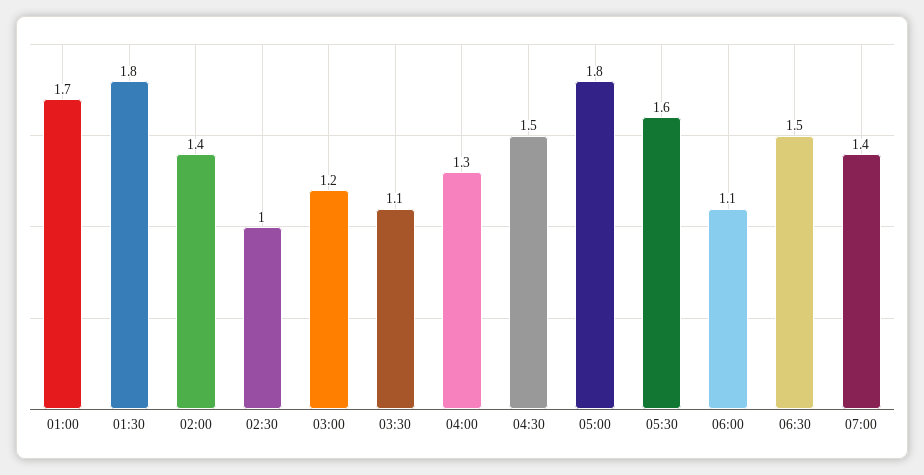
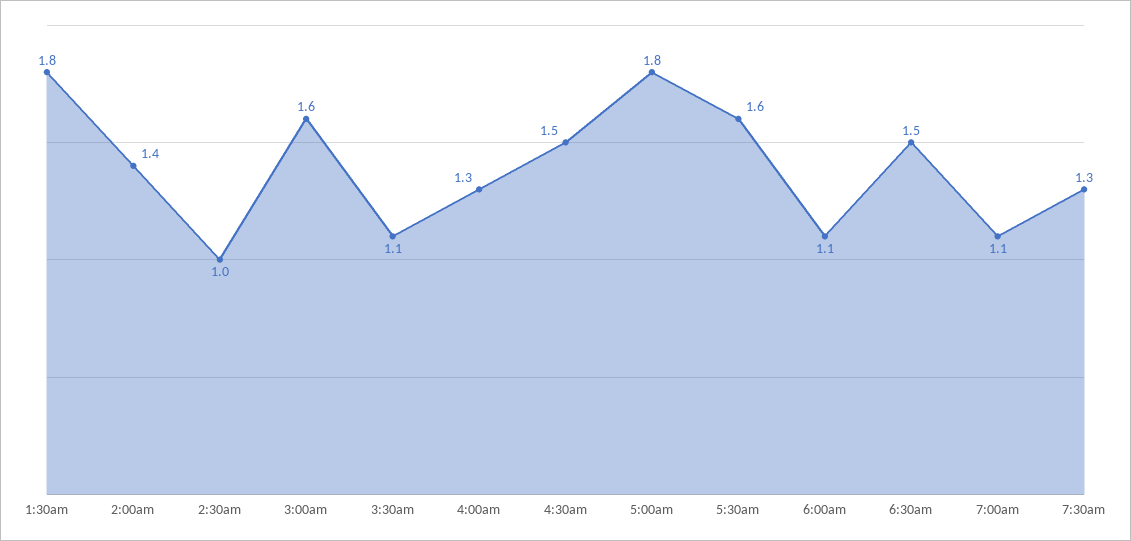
01:00: 1.7 -> none
03:00: 1.2 -> 1.6
07:00: 1.4 -> 1.1
7:30am: none -> 1.3

